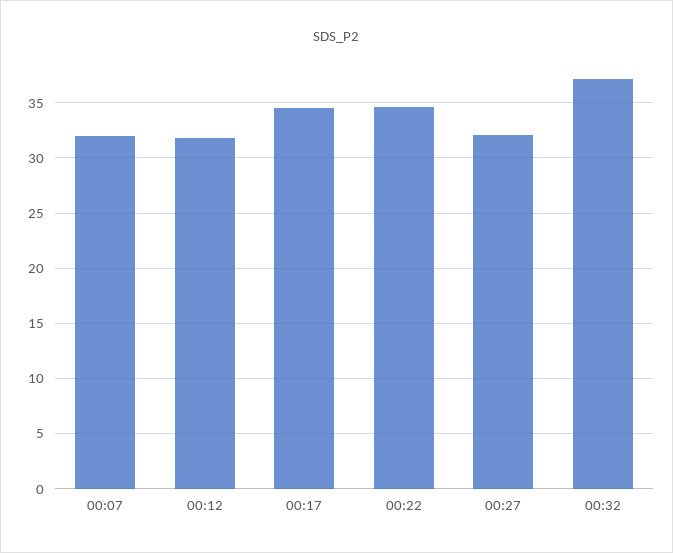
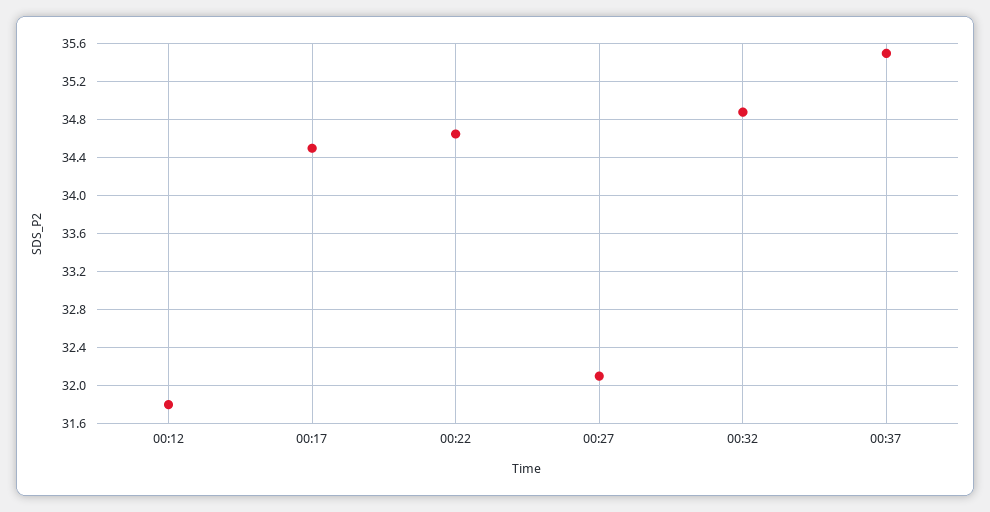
00:07: 32 -> none
00:32: 37 -> 34.9
00:37: none -> 35.5

